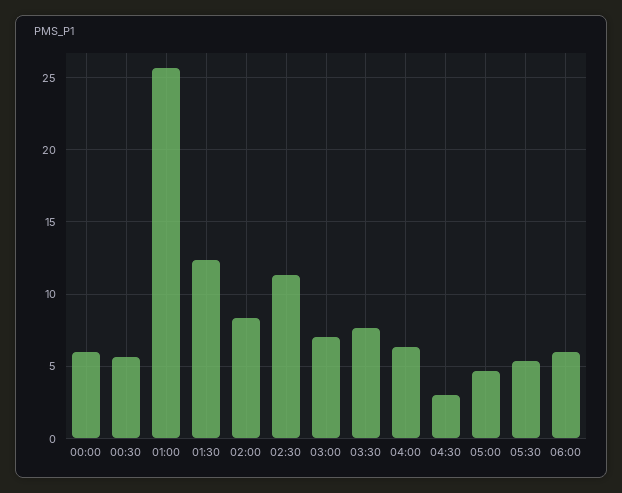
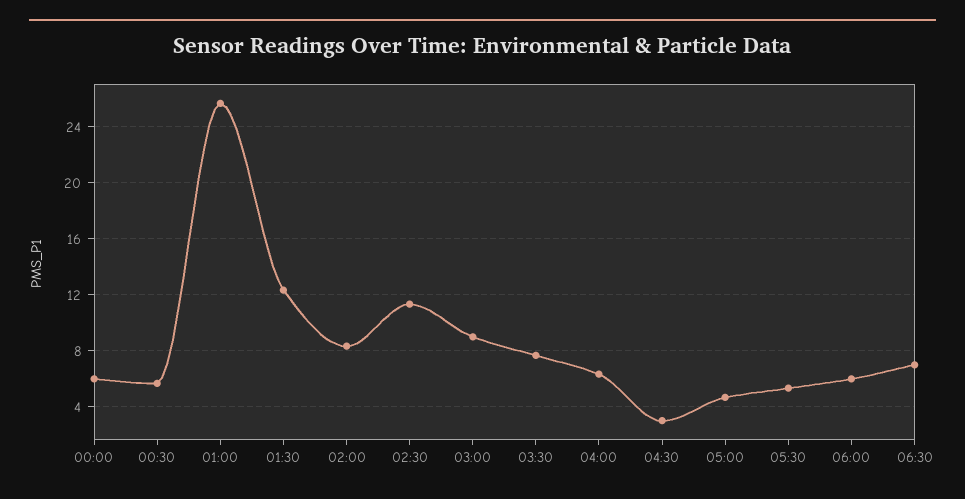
03:00: 7 -> 9
06:30: none -> 7

